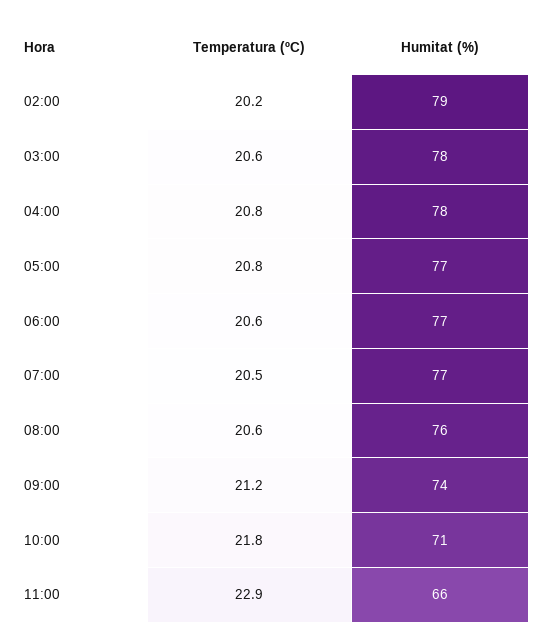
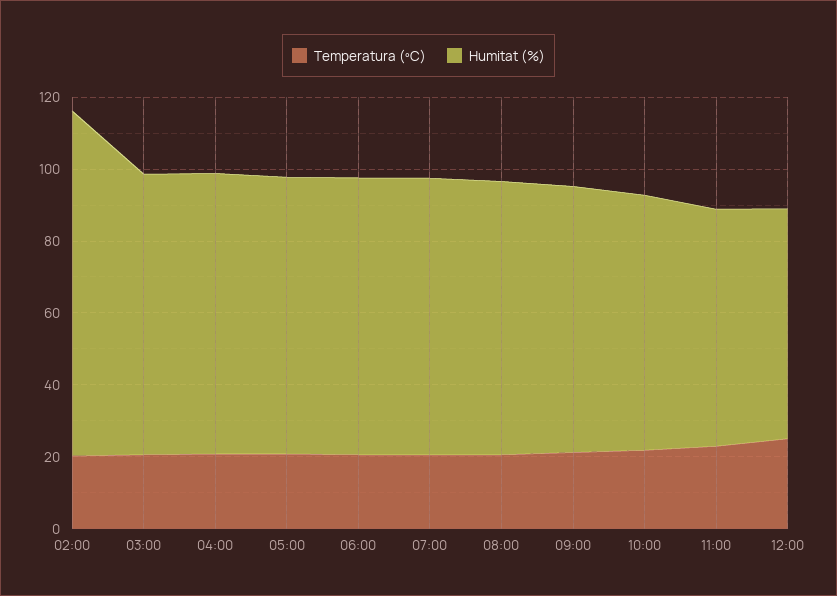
Humitat (%), 02:00: 79 -> 95
Temperatura (ºC), 12:00: none -> 25
Humitat (%), 12:00: none -> 65

